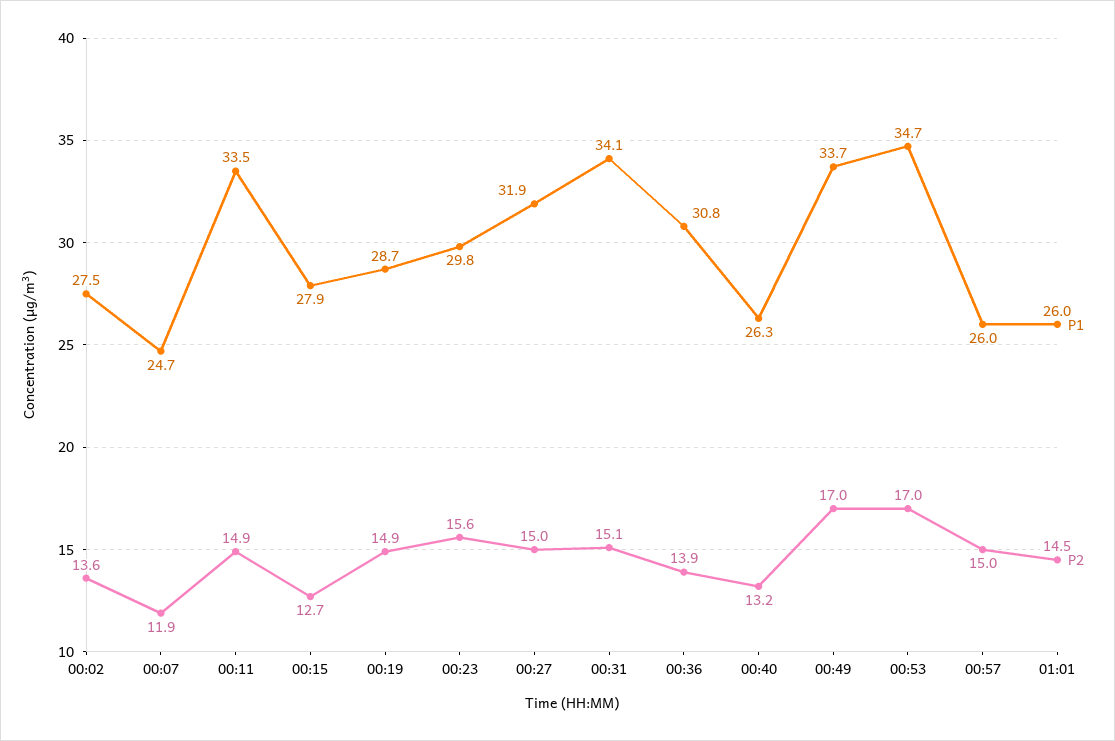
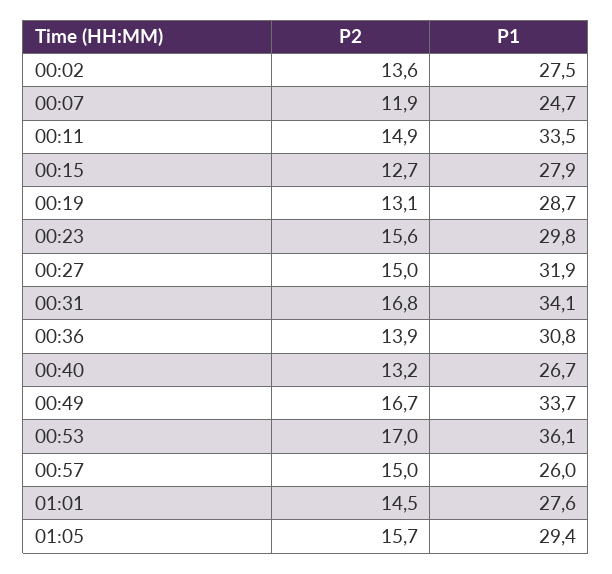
P2, 00:19: 14.9 -> 13.1
P2, 00:31: 15.1 -> 16.8
P1, 00:40: 26.3 -> 26.7
P2, 00:49: 17 -> 16.7
P1, 00:53: 34.7 -> 36.1
P1, 01:01: 26 -> 27.6
P2, 01:05: none -> 15.7
P1, 01:05: none -> 29.4

